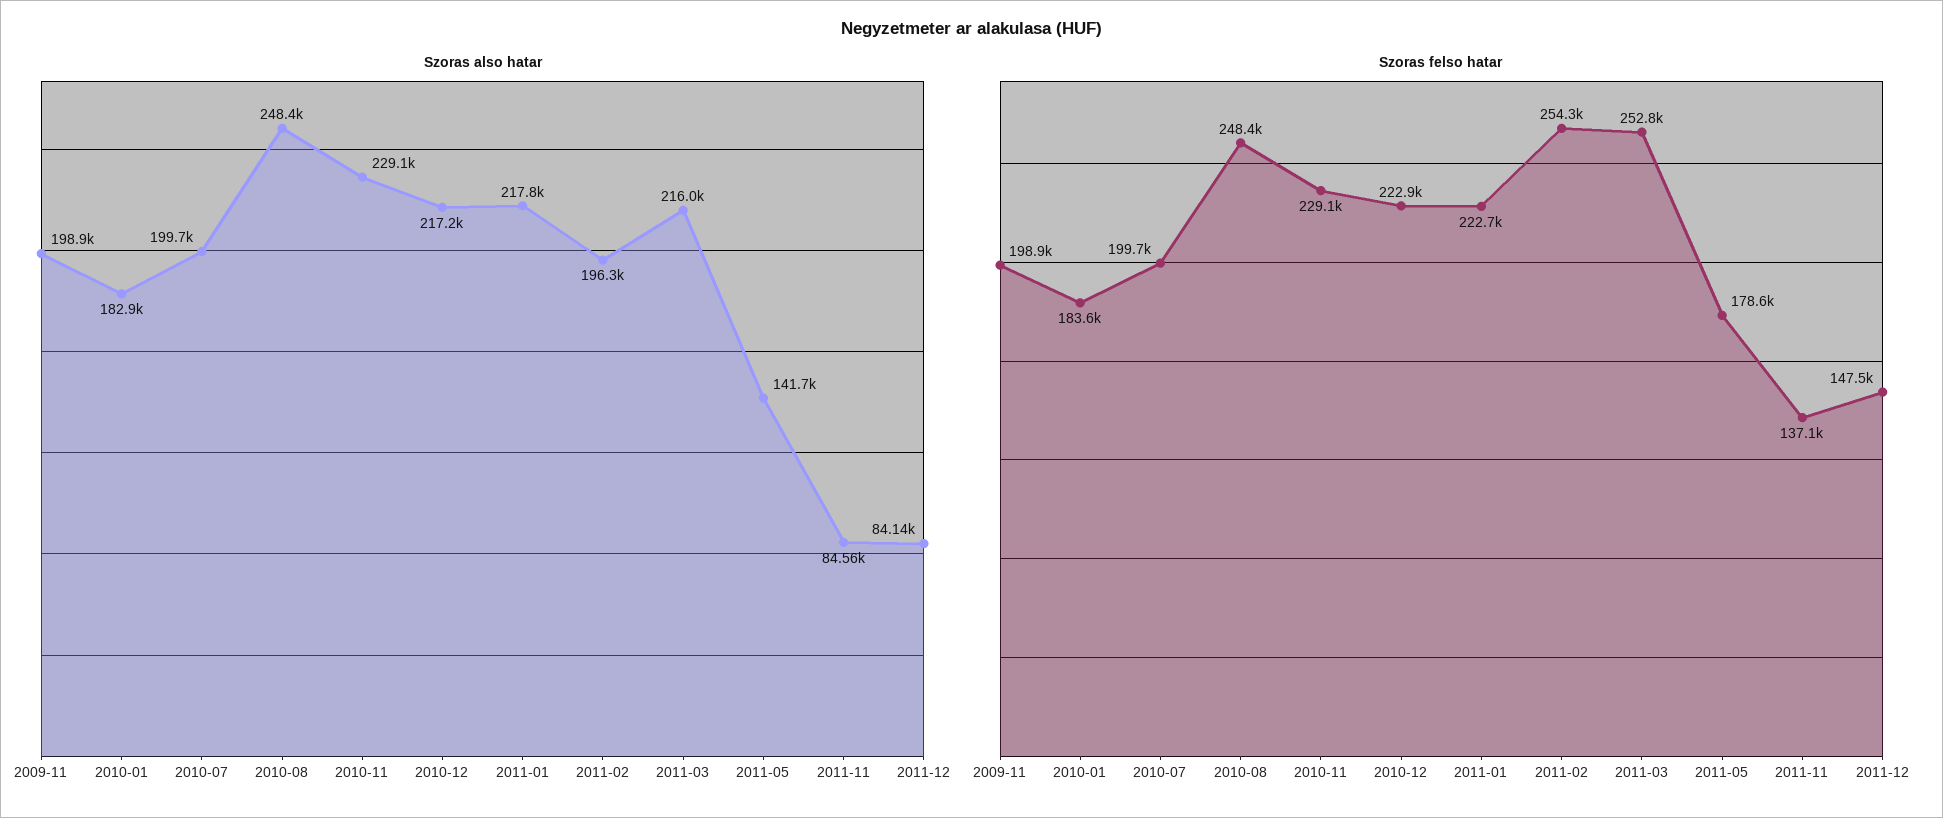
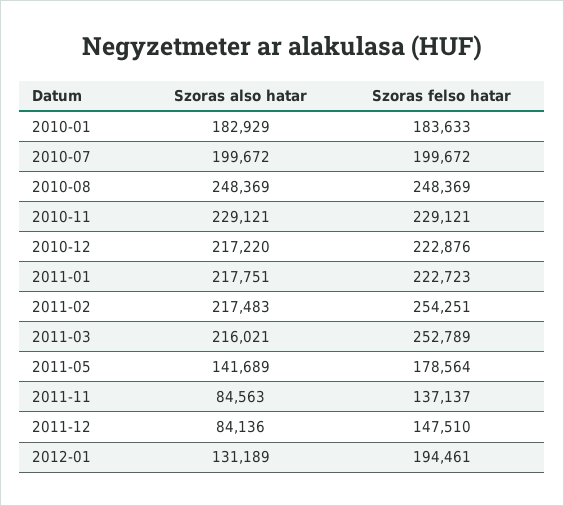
Szoras also hatar, 2009-11: 198900 -> none
Szoras also hatar, 2011-02: 196300 -> 217483
Szoras felso hatar, 2009-11: 198900 -> none
Szoras also hatar, 2012-01: none -> 131189
Szoras felso hatar, 2012-01: none -> 194461

